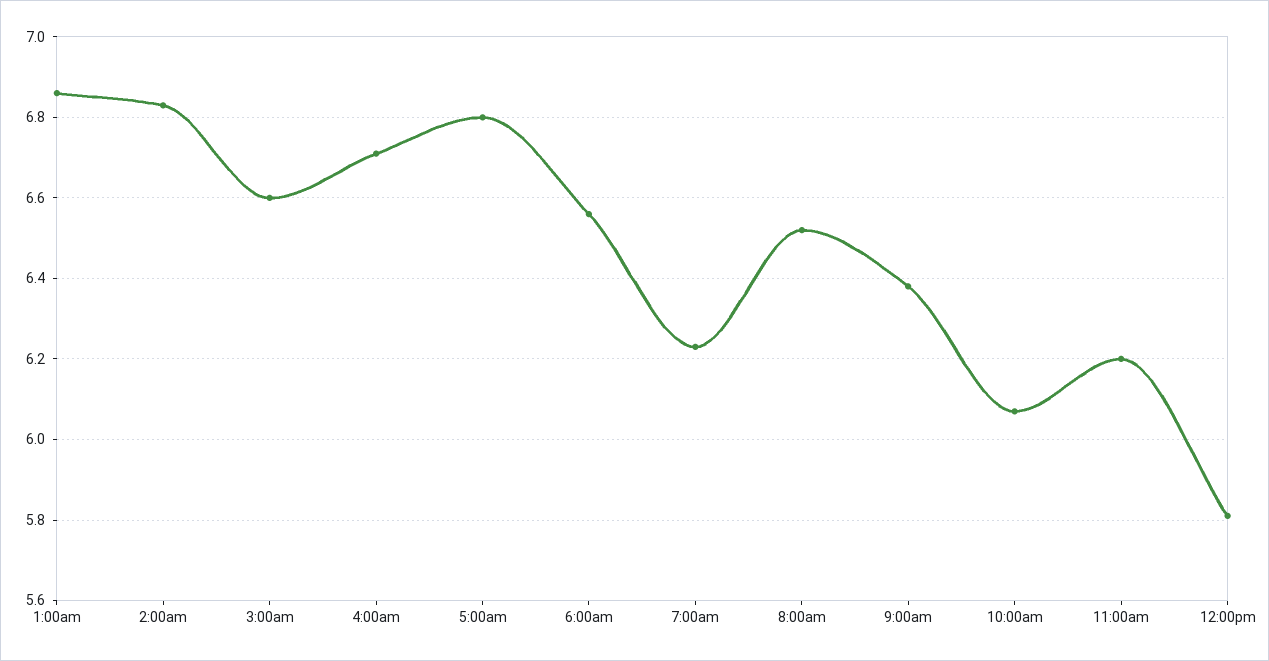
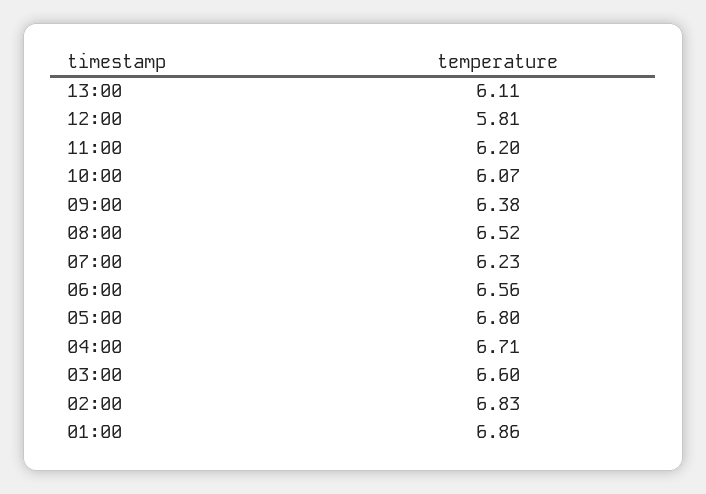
13:00: none -> 6.11

